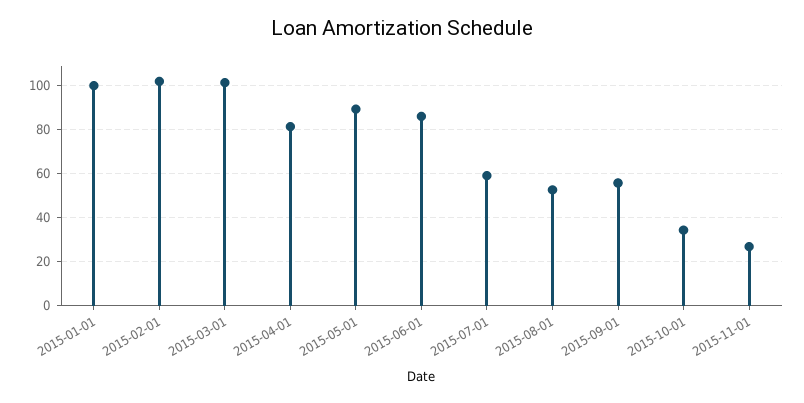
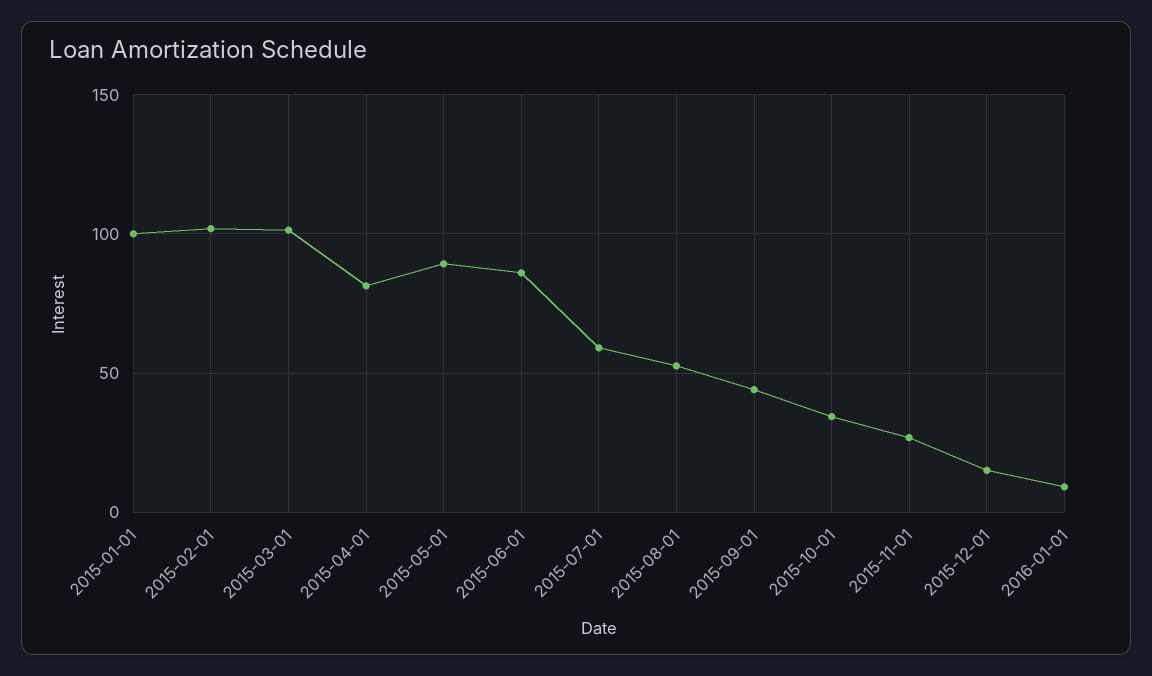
2015-09-01: 55 -> 45
2015-12-01: none -> 15
2016-01-01: none -> 10

